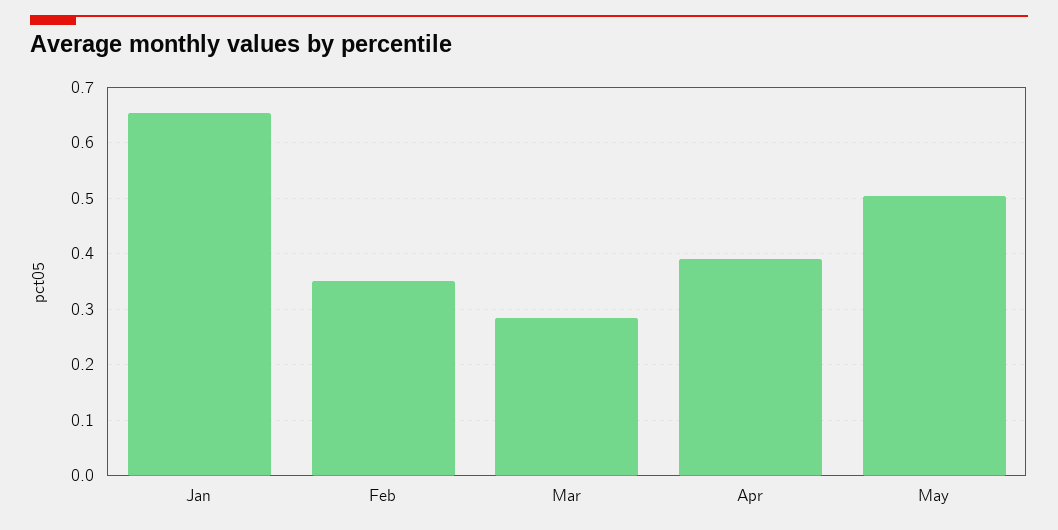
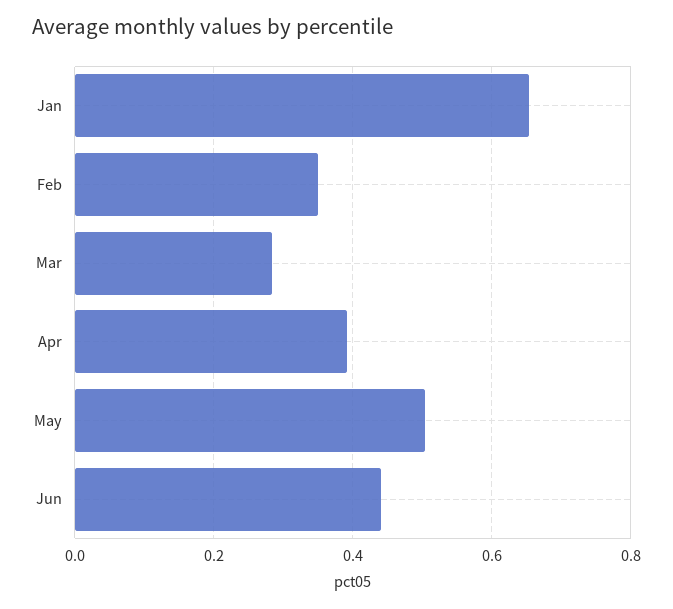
Jun: none -> 0.44

